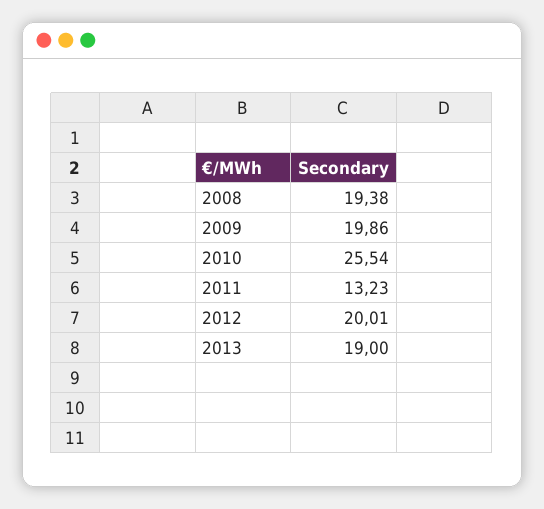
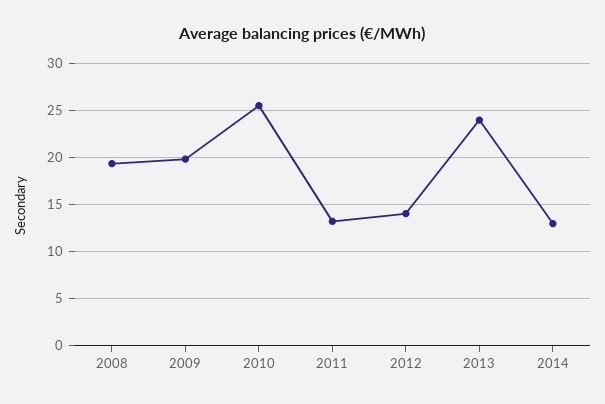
2012: 20.01 -> 14
2013: 19 -> 24
2014: none -> 13

